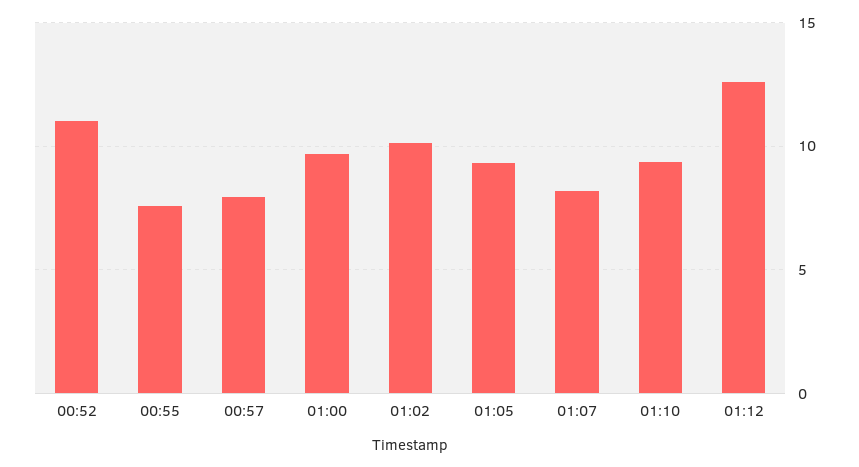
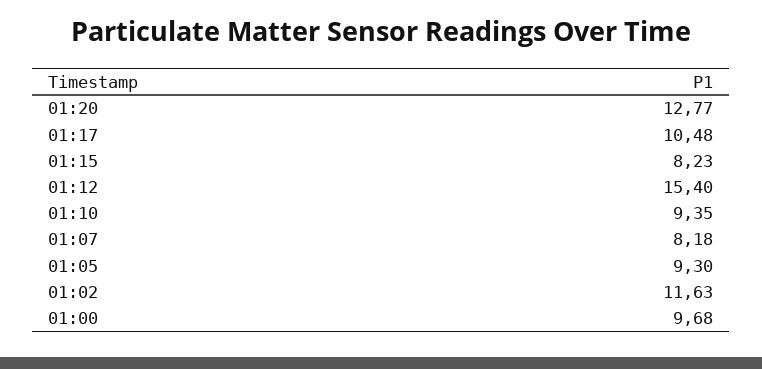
00:52: 11 -> none
00:55: 7.5 -> none
00:57: 8 -> none
01:02: 10 -> 11.63
01:12: 12.5 -> 15.4
01:20: none -> 12.77
01:17: none -> 10.48
01:15: none -> 8.23

